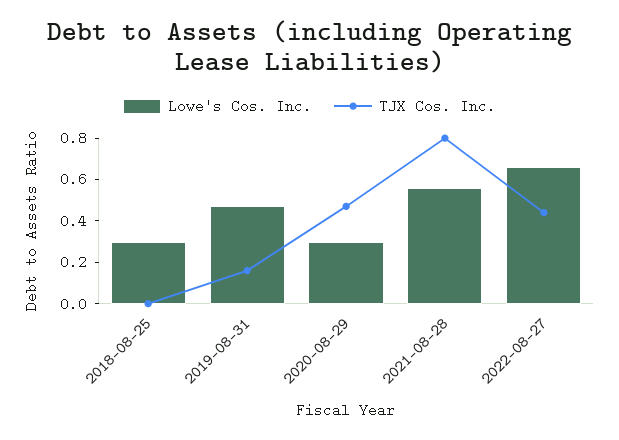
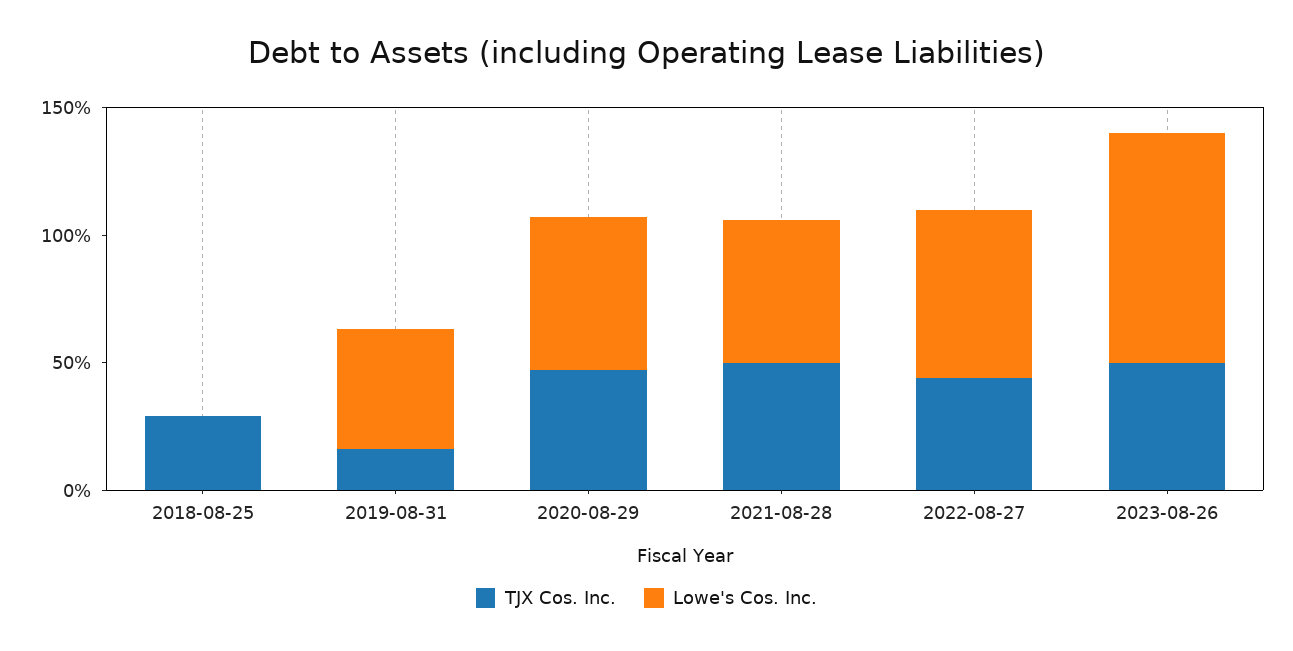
Lowe's Cos. Inc., 2018-08-25: 0.3 -> 0
TJX Cos. Inc., 2018-08-25: 0 -> 0.3
Lowe's Cos. Inc., 2020-08-29: 0.3 -> 0.6
TJX Cos. Inc., 2021-08-28: 0.8 -> 0.5
TJX Cos. Inc., 2023-08-26: none -> 0.5
Lowe's Cos. Inc., 2023-08-26: none -> 0.9

